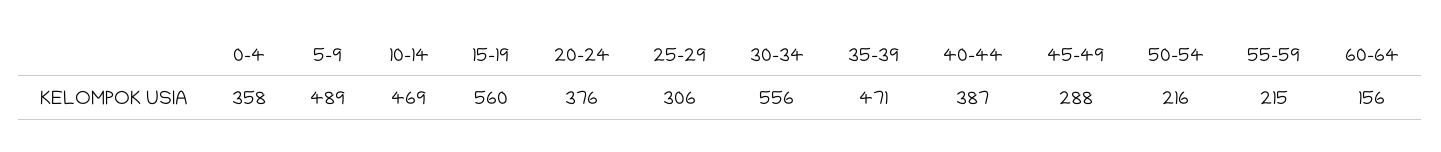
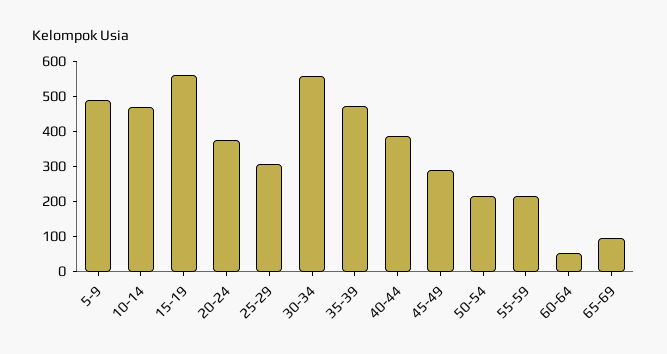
0-4: 358 -> none
60-64: 156 -> 50
65-69: none -> 100

